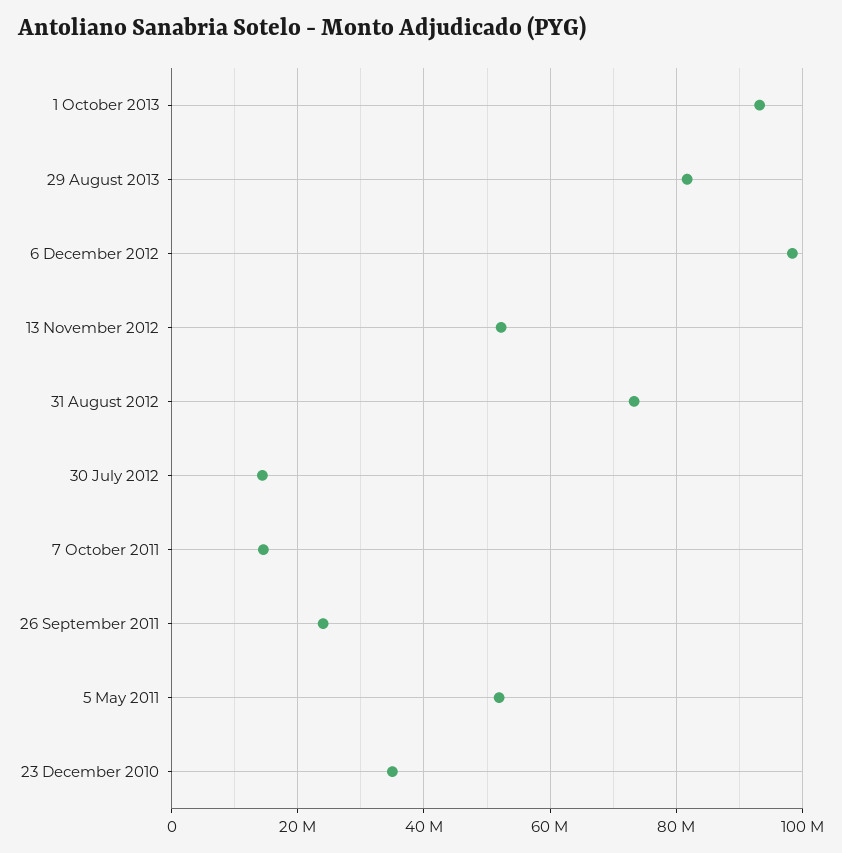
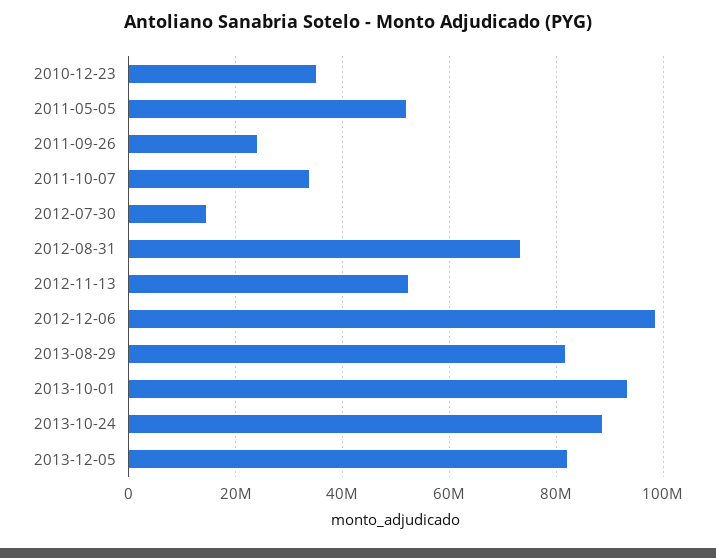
7 October 2011: 14000000 -> 34000000
2013-10-24: none -> 88000000
2013-12-05: none -> 82000000

